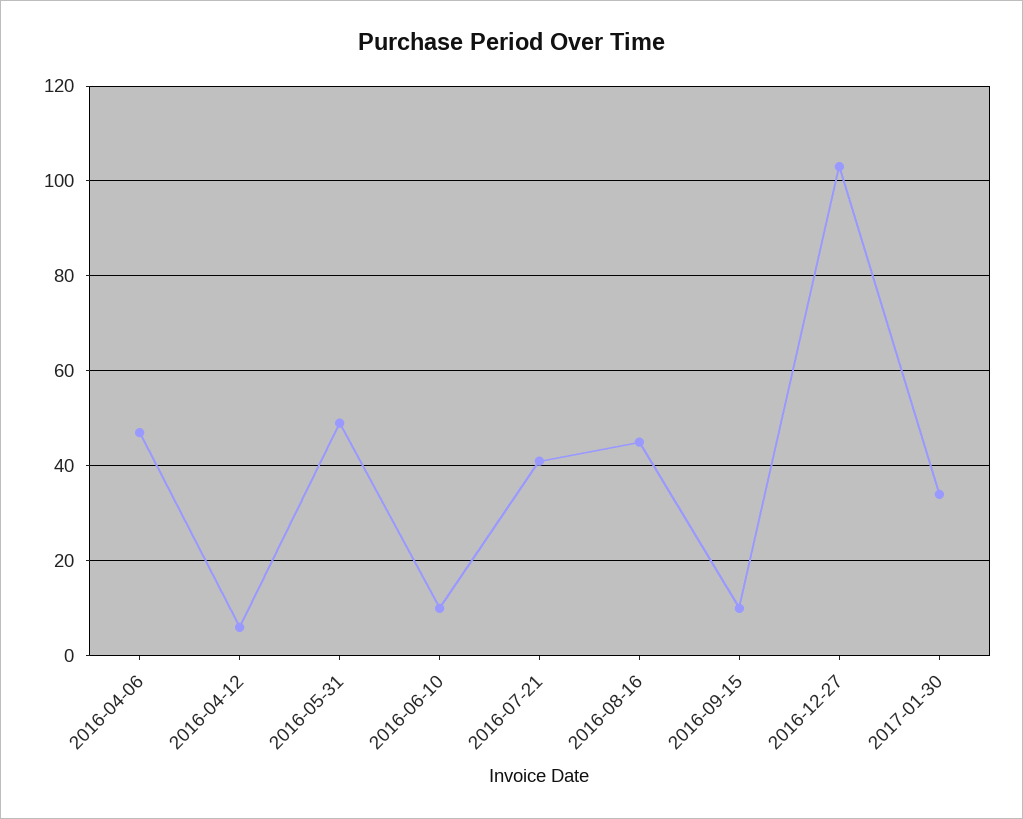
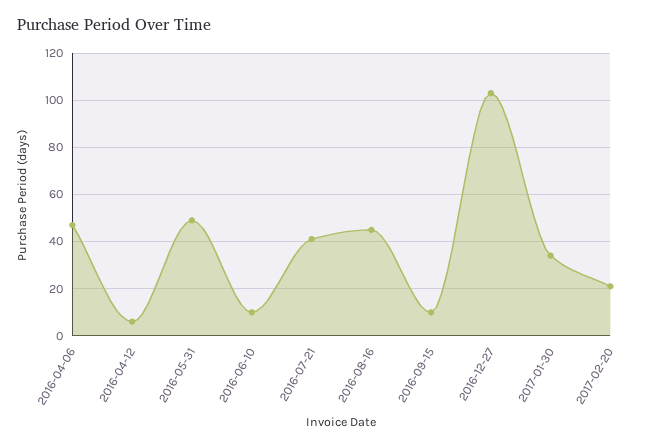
2017-02-20: none -> 20

